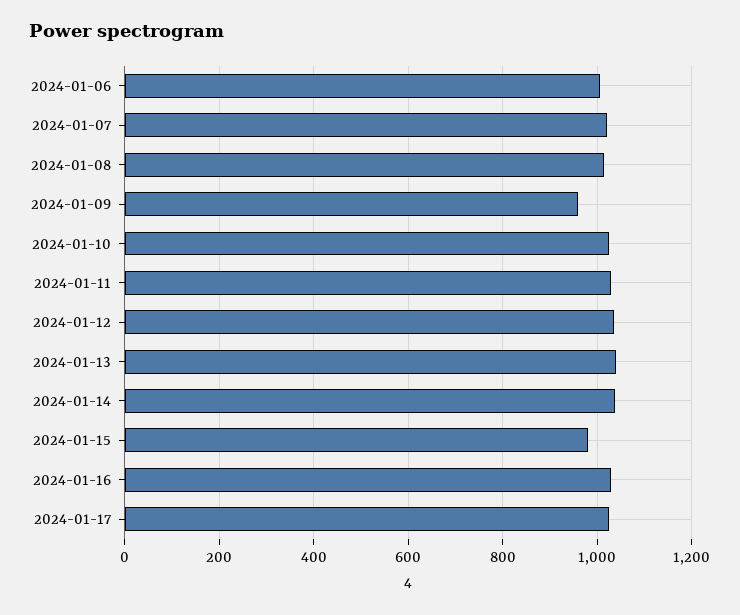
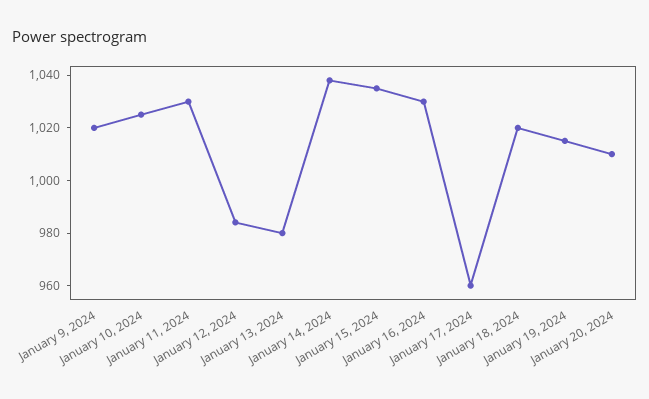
2024-01-06: 1000 -> none
2024-01-07: 1020 -> none
2024-01-08: 1020 -> none
2024-01-09: 960 -> 1020
2024-01-12: 1040 -> 985
2024-01-13: 1040 -> 980
2024-01-15: 980 -> 1035
2024-01-17: 1020 -> 960
January 18, 2024: none -> 1020
January 19, 2024: none -> 1015
January 20, 2024: none -> 1010

